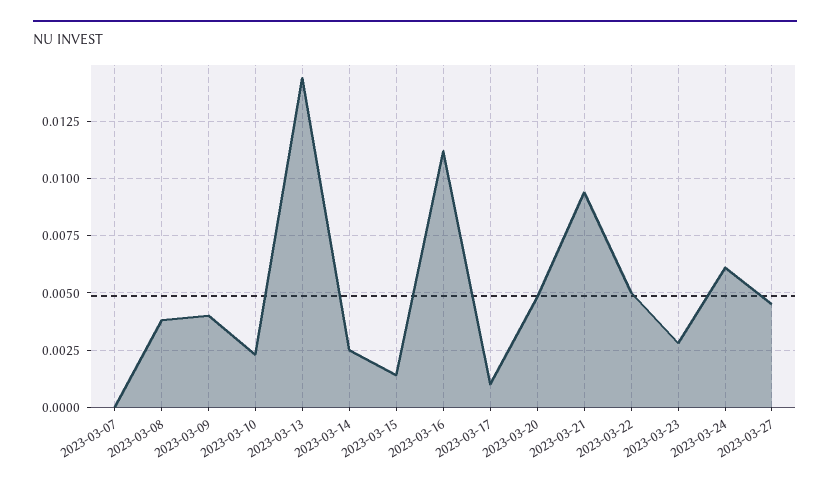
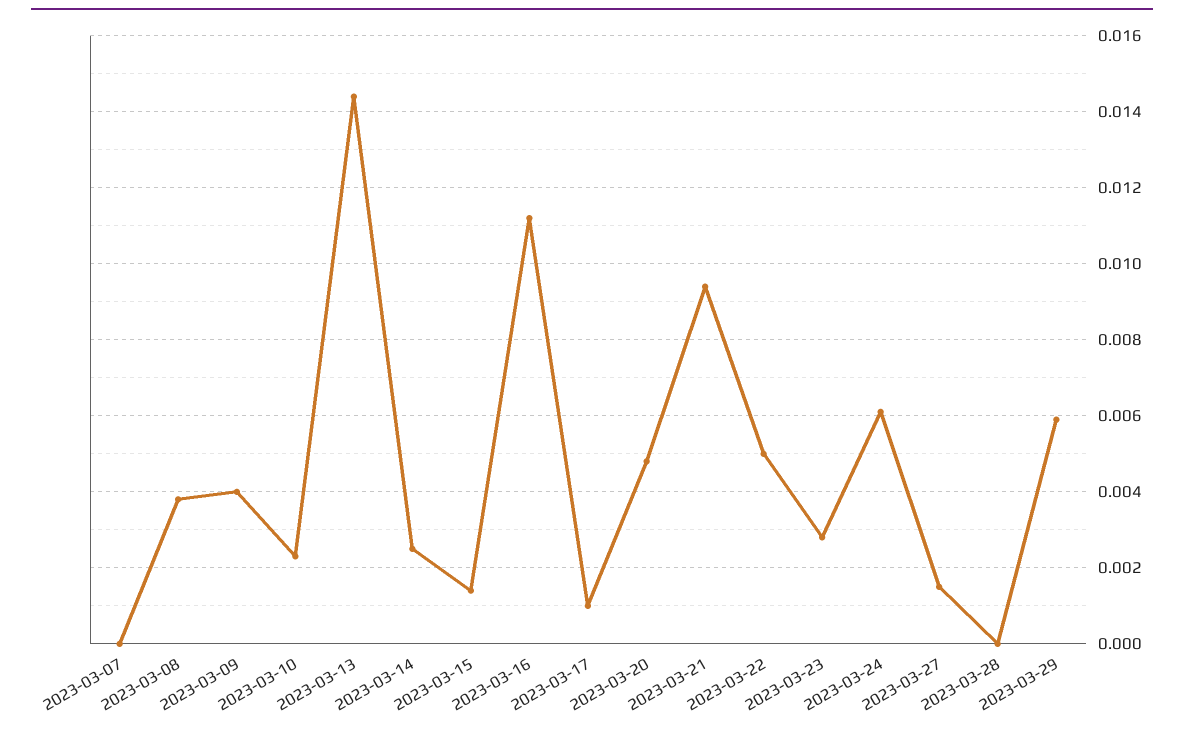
2023-03-27: 0.0045 -> 0.0015
2023-03-28: none -> 0
2023-03-29: none -> 0.006

